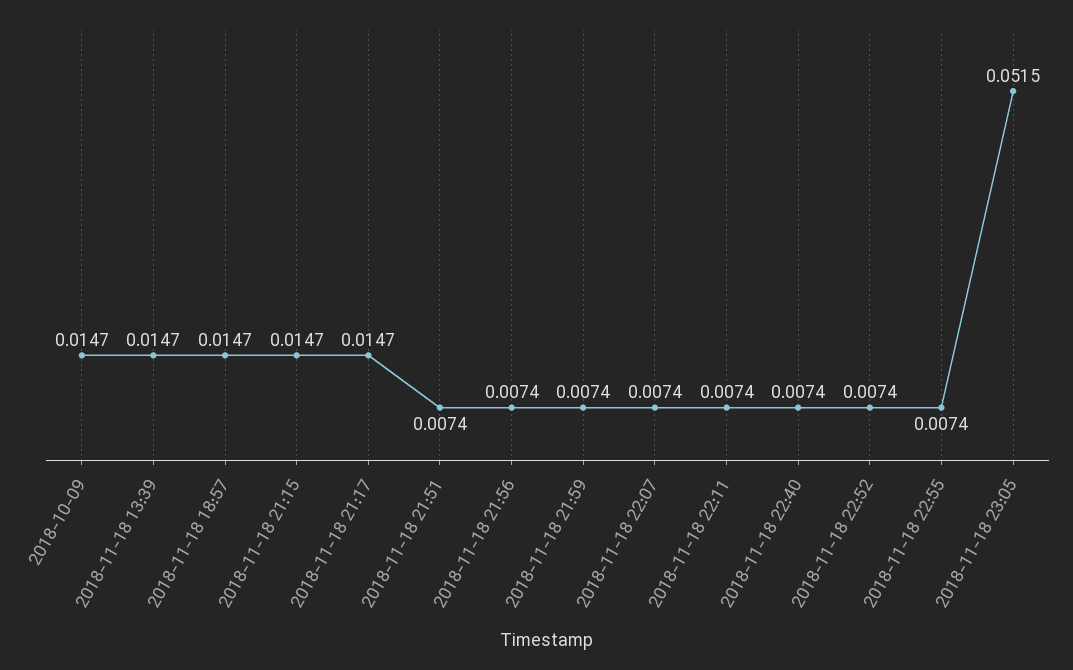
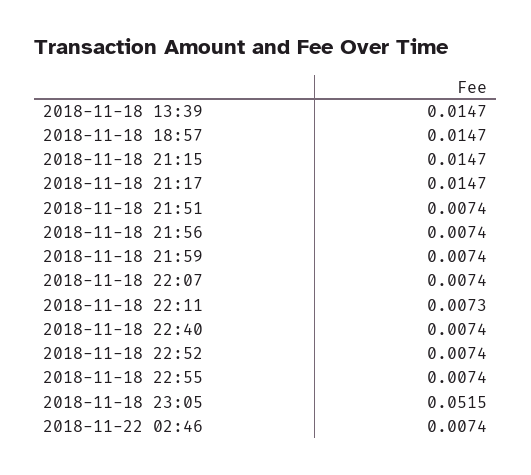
2018-10-09: 0.0147 -> none
2018-11-18 22:11: 0.0074 -> 0.0073
2018-11-22 02:46: none -> 0.0074

